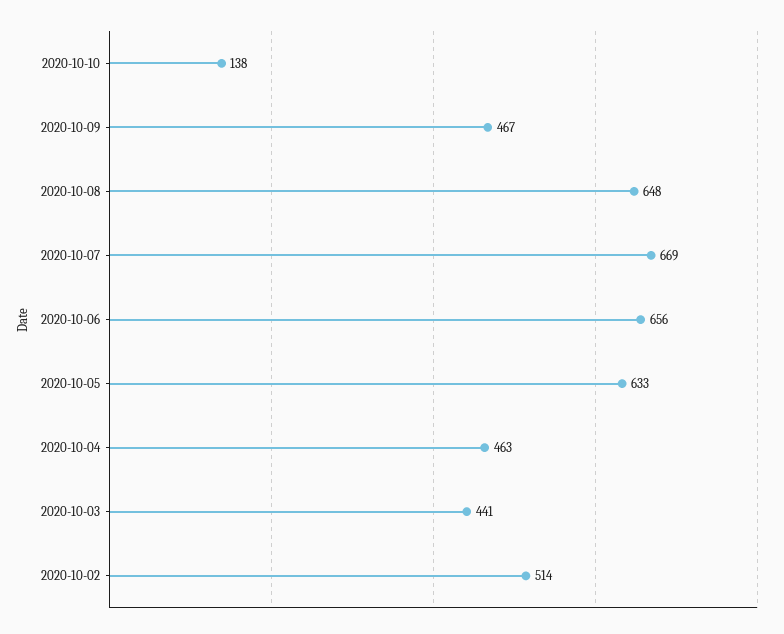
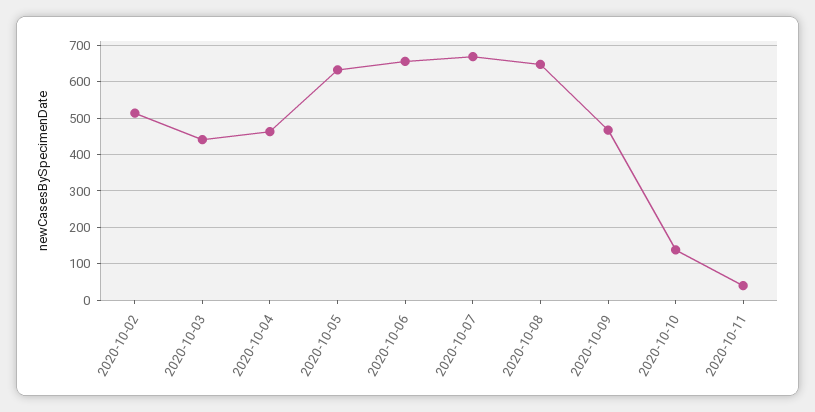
2020-10-11: none -> 40

